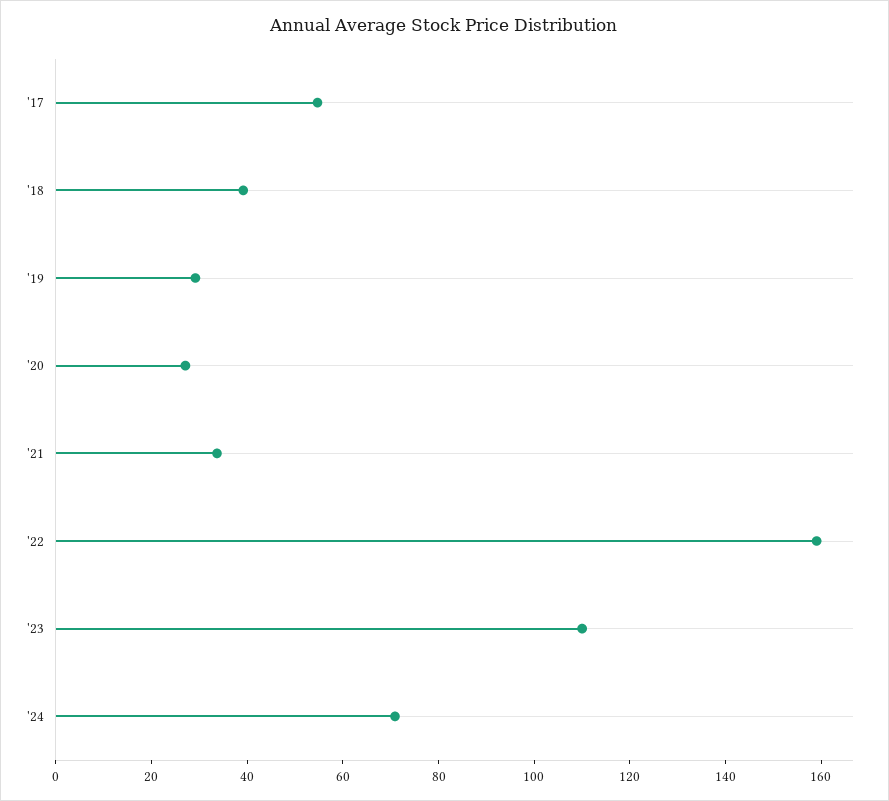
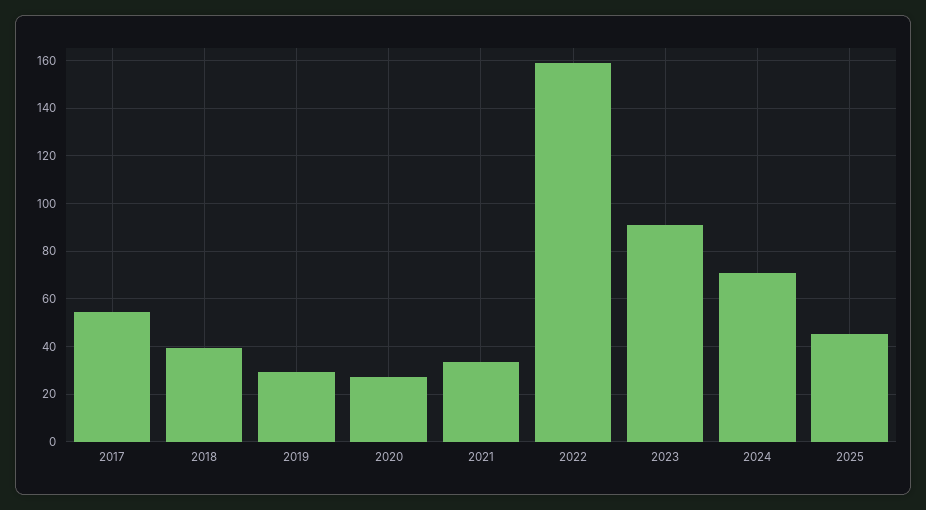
'23: 110 -> 90
2025: none -> 45

